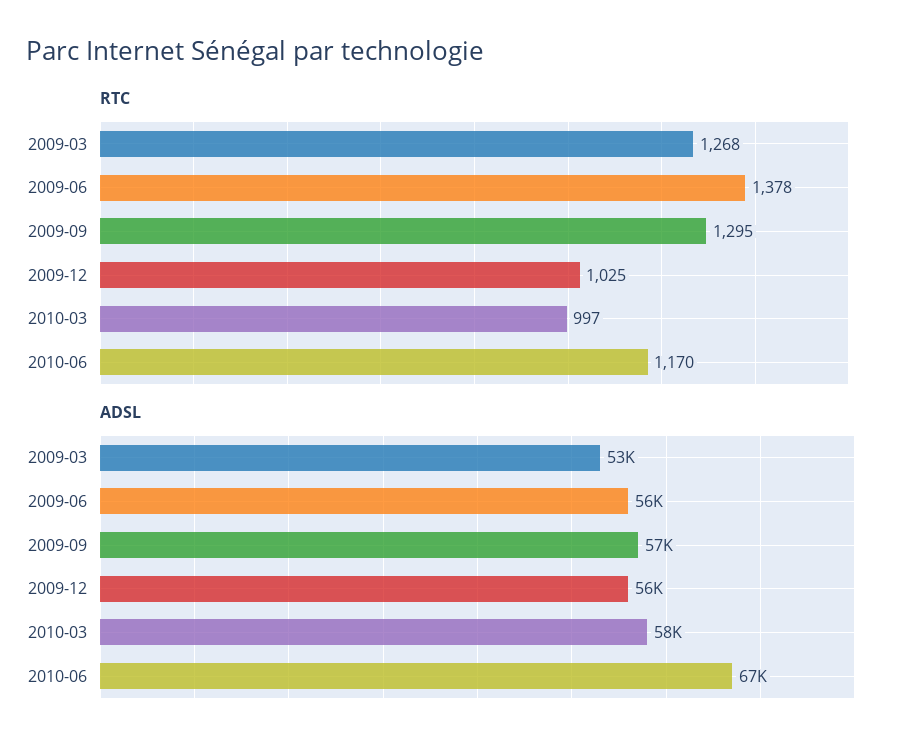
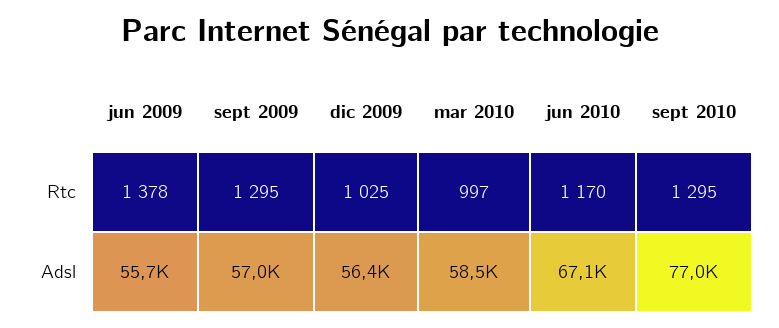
RTC, 2009-03: 1268 -> none
ADSL, 2009-03: 53000 -> none
RTC, sept 2010: none -> 1295
ADSL, sept 2010: none -> 77000

